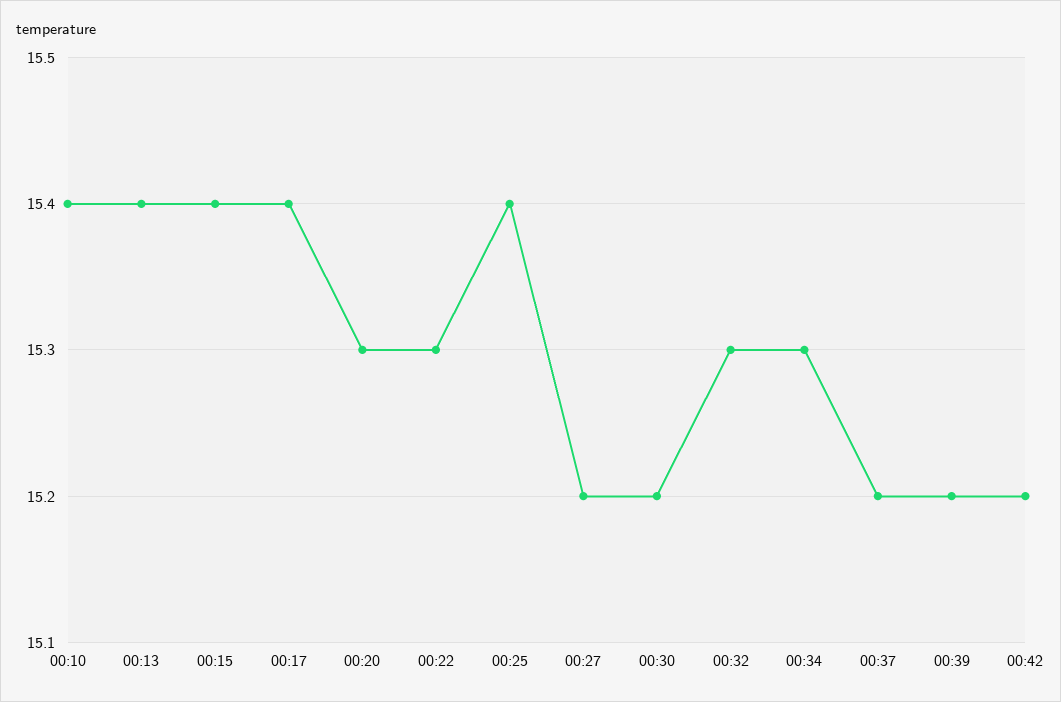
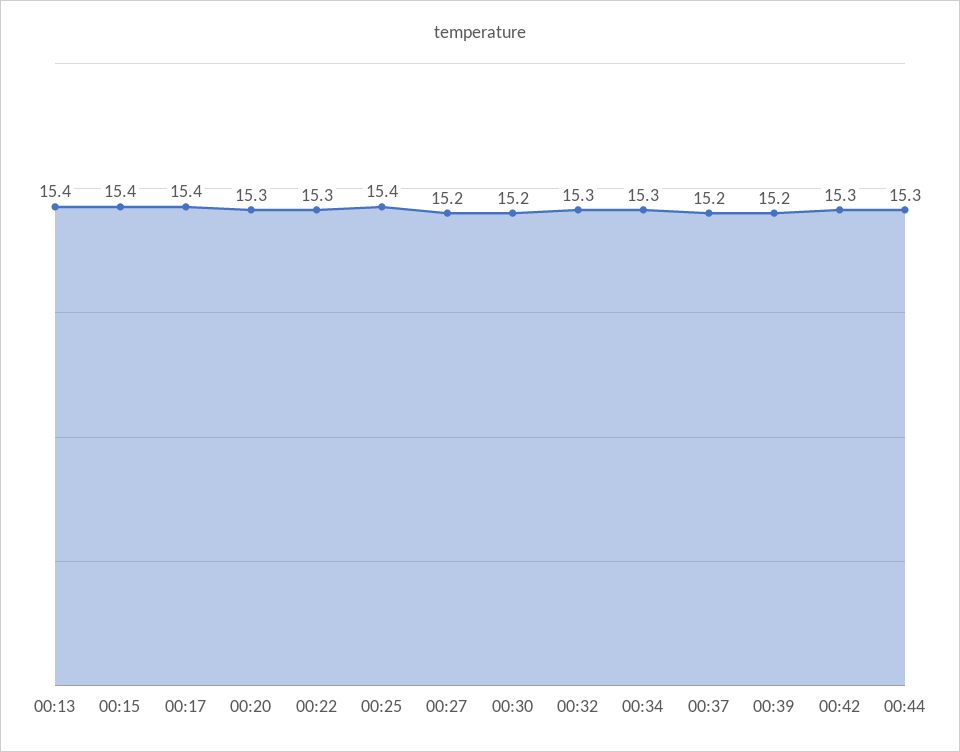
00:10: 15.4 -> none
00:42: 15.2 -> 15.3
00:44: none -> 15.3

